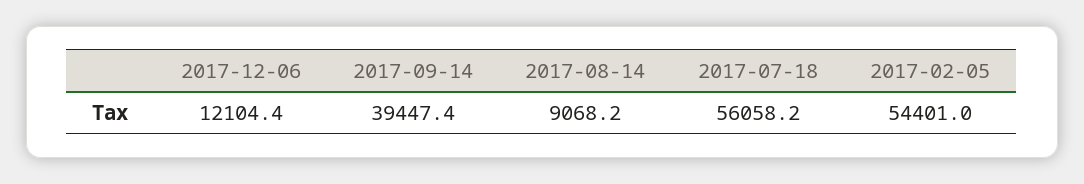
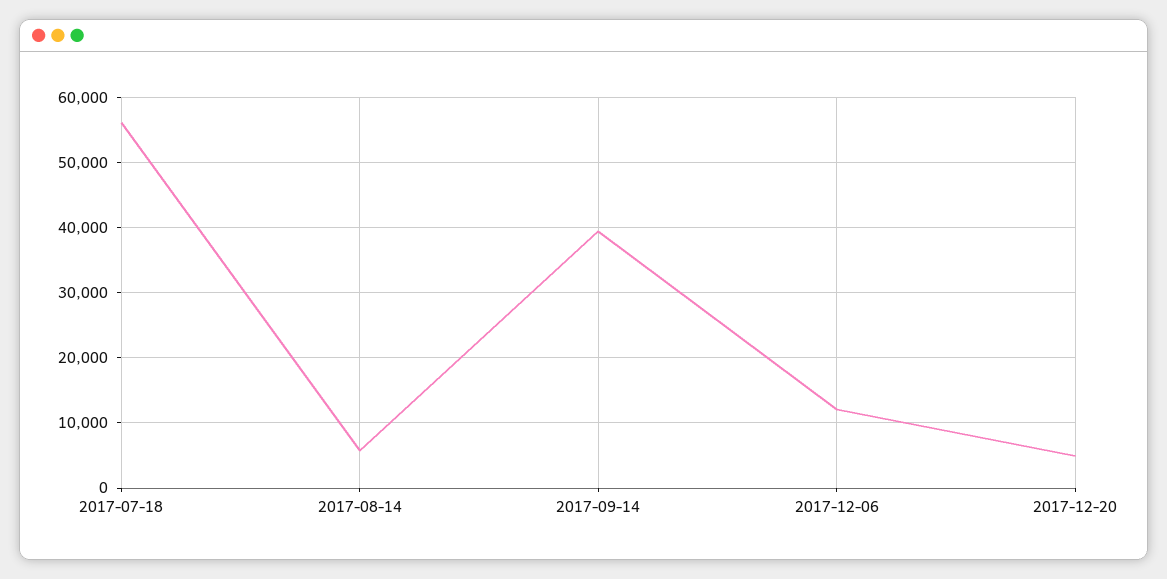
2017-08-14: 9068.2 -> 6000
2017-02-05: 54401 -> none
2017-12-20: none -> 5000

